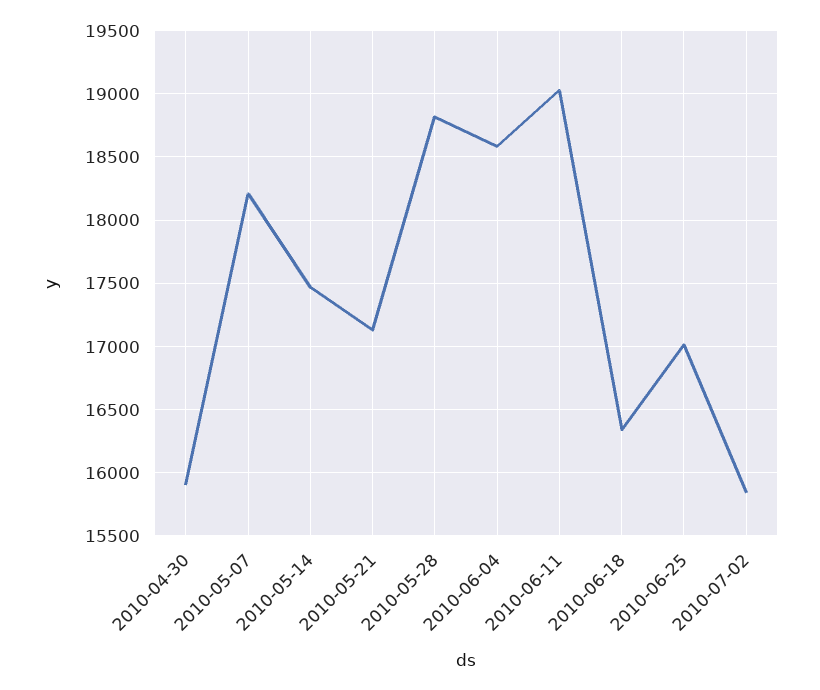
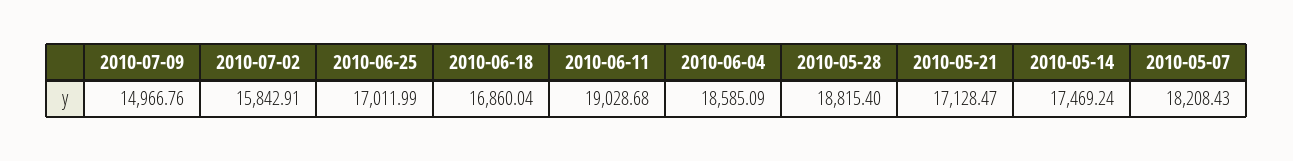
2010-04-30: 15900 -> none
2010-06-18: 16350 -> 16860.04
2010-07-09: none -> 14966.76

